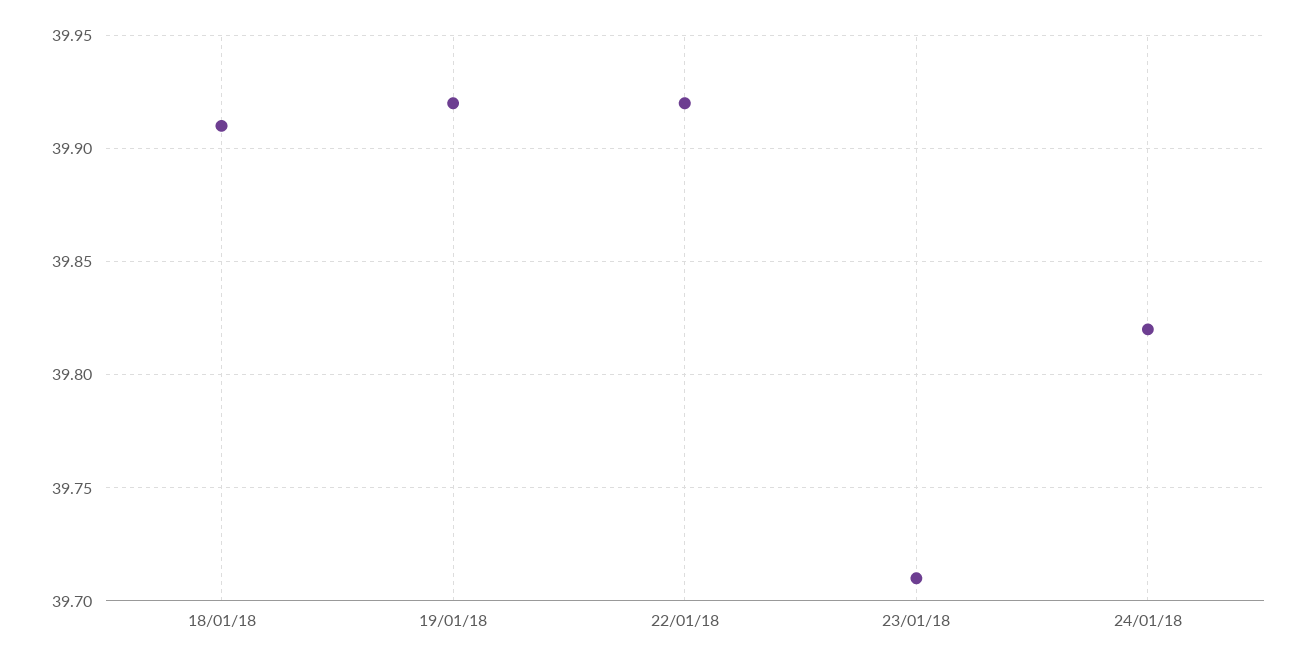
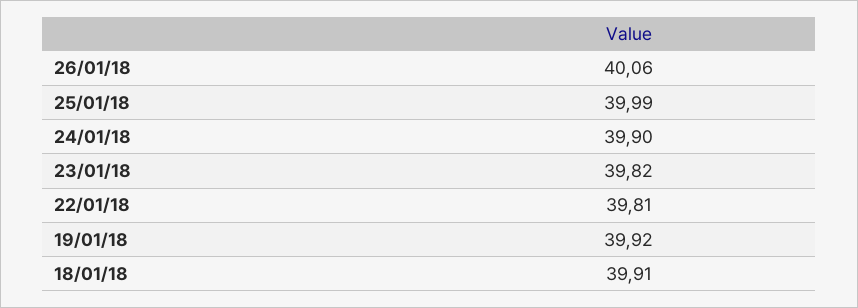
22/01/18: 39.92 -> 39.81
23/01/18: 39.71 -> 39.82
24/01/18: 39.82 -> 39.9
26/01/18: none -> 40.06
25/01/18: none -> 39.99

